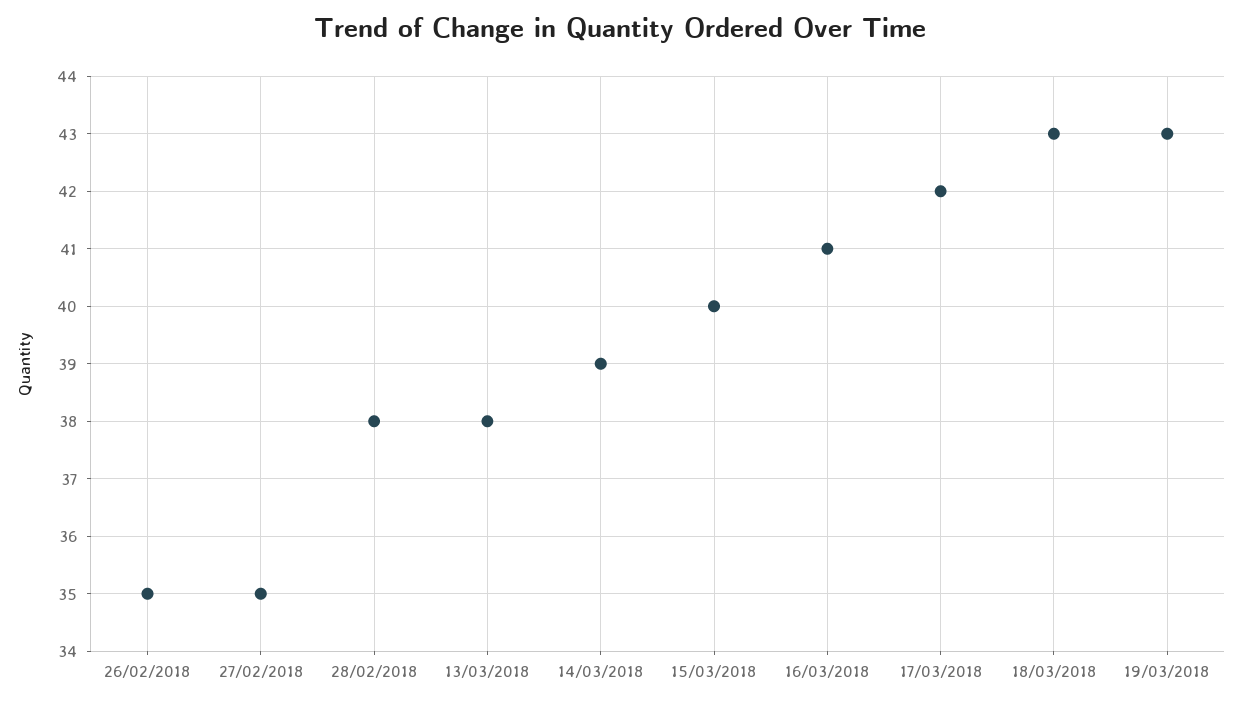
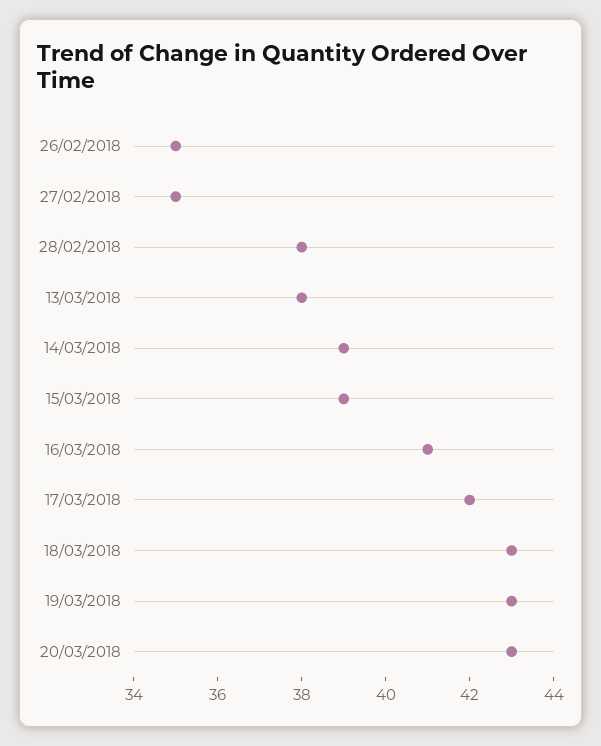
15/03/2018: 40 -> 39
20/03/2018: none -> 43

